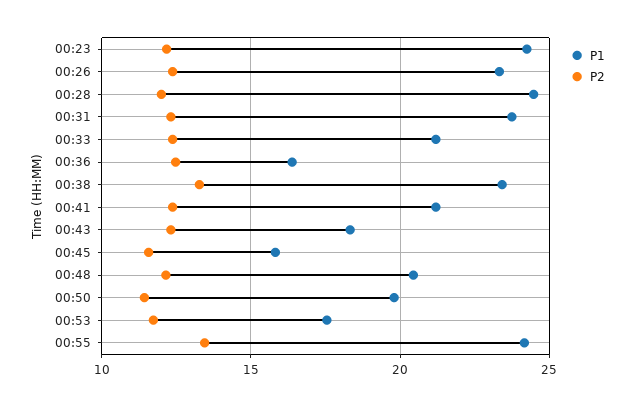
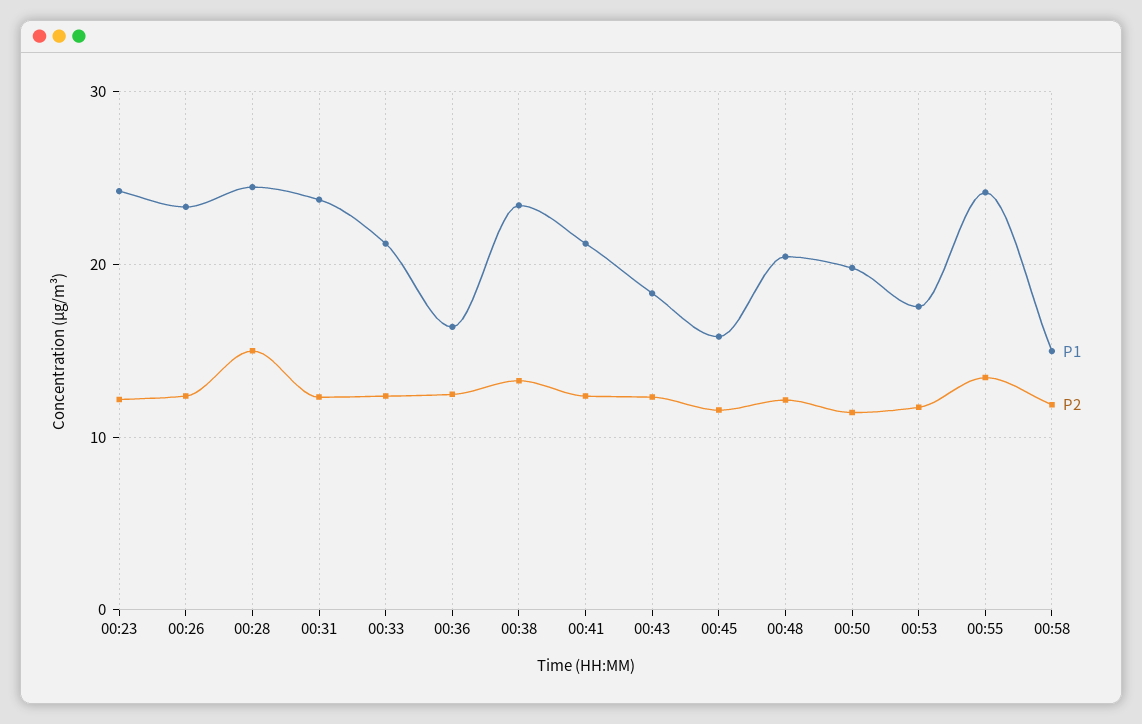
P2, 00:28: 12 -> 15
P1, 00:58: none -> 15
P2, 00:58: none -> 12

